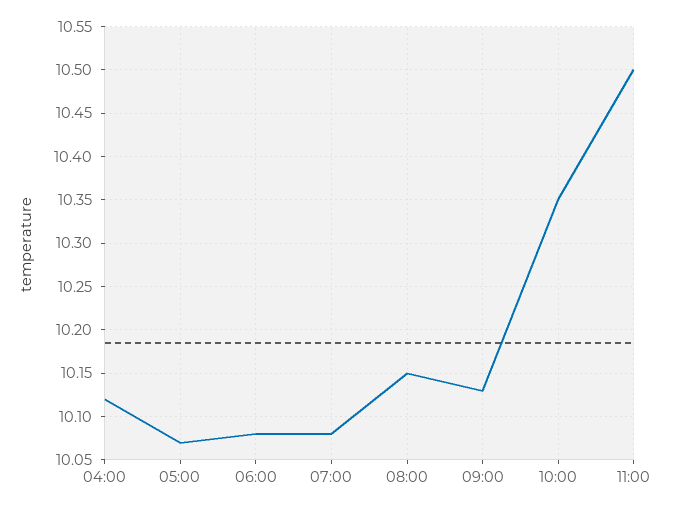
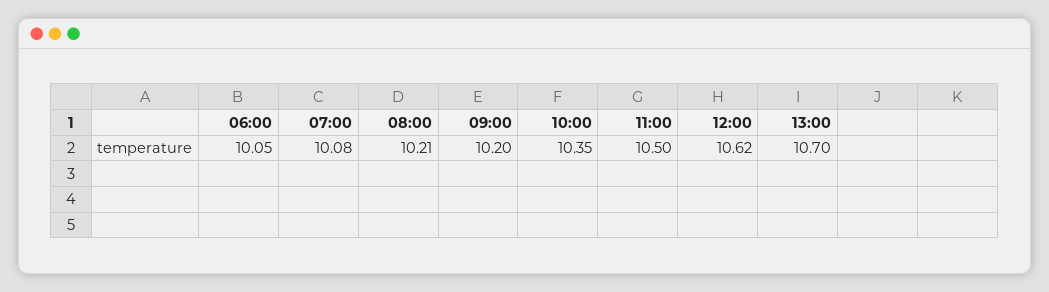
04:00: 10.12 -> none
05:00: 10.07 -> none
06:00: 10.08 -> 10.05
08:00: 10.15 -> 10.21
09:00: 10.13 -> 10.2
12:00: none -> 10.62
13:00: none -> 10.7

